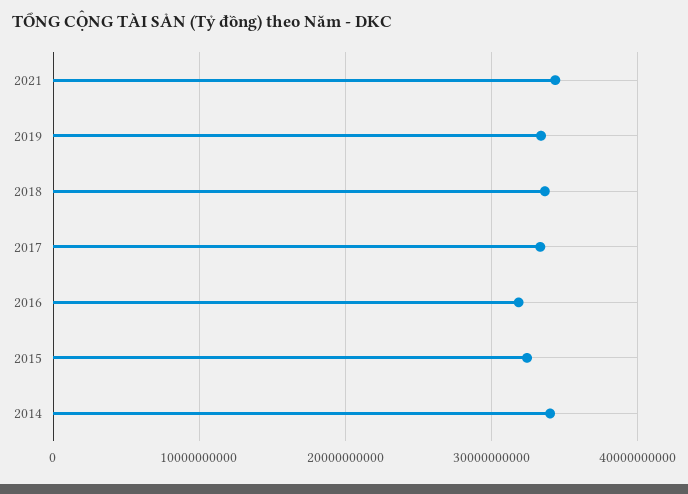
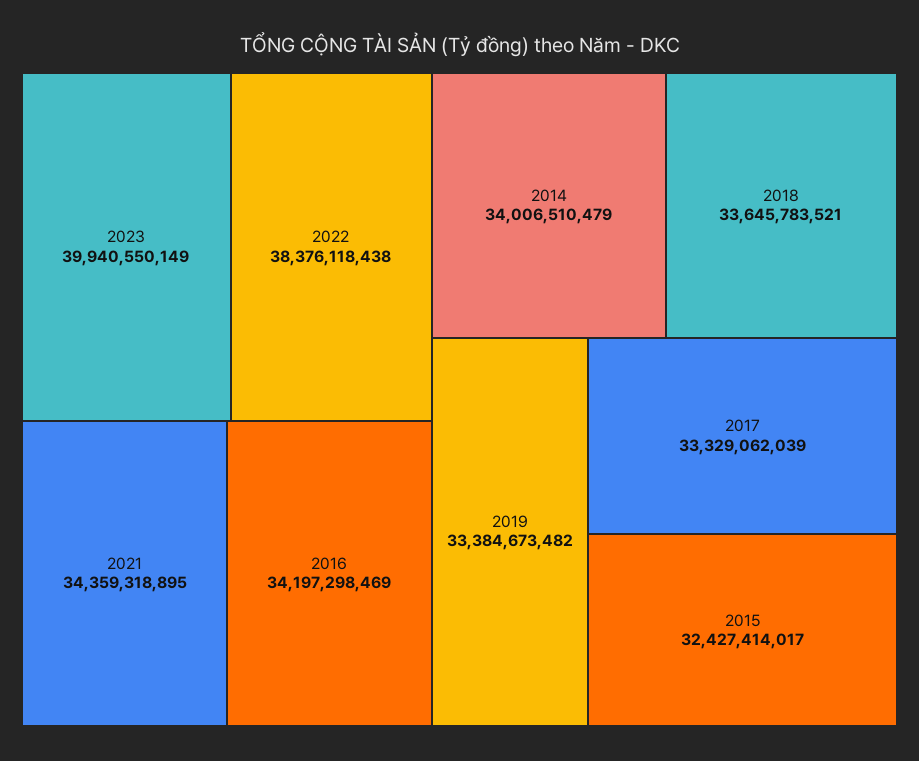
2016: 32000000000 -> 34197298469
2023: none -> 39940550149
2022: none -> 38376118438

